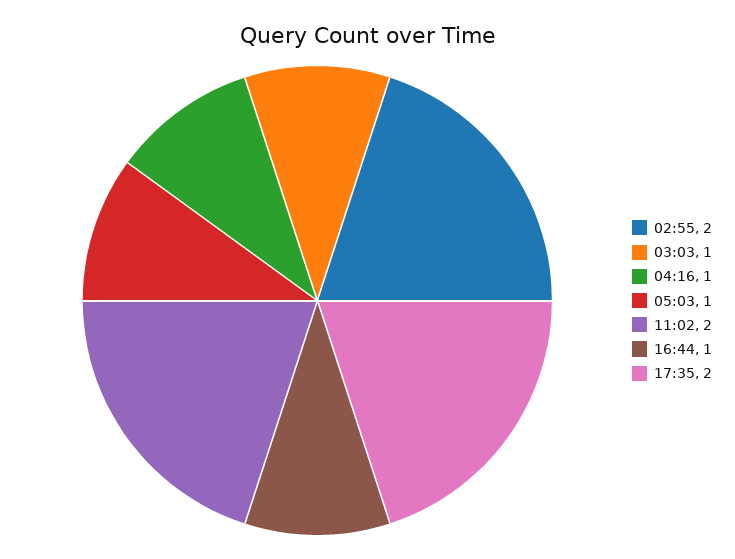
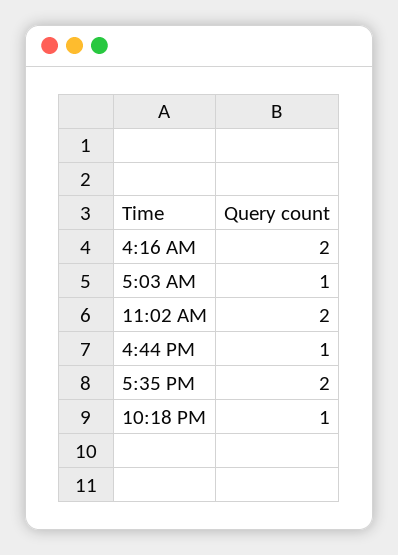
02:55: 2 -> none
03:03: 1 -> none
04:16: 1 -> 2
10:18 PM: none -> 1

